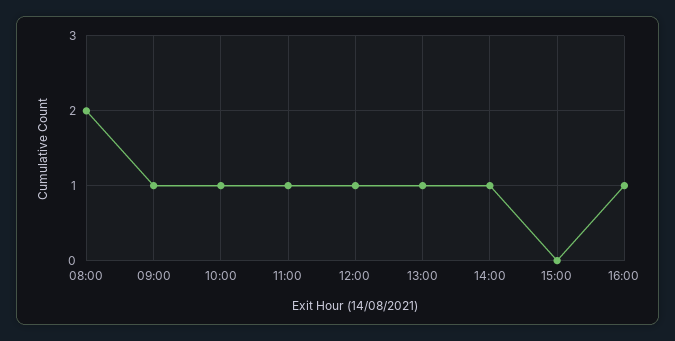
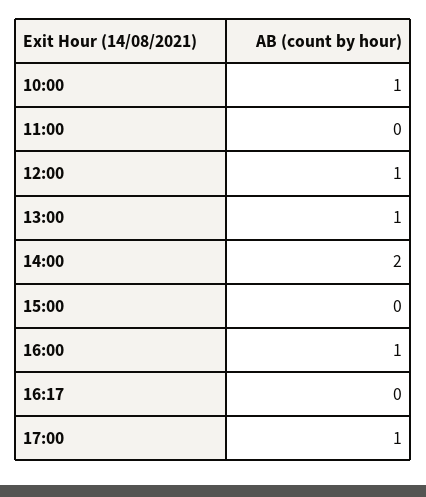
08:00: 2 -> none
09:00: 1 -> none
11:00: 1 -> 0
14:00: 1 -> 2
16:17: none -> 0
17:00: none -> 1

